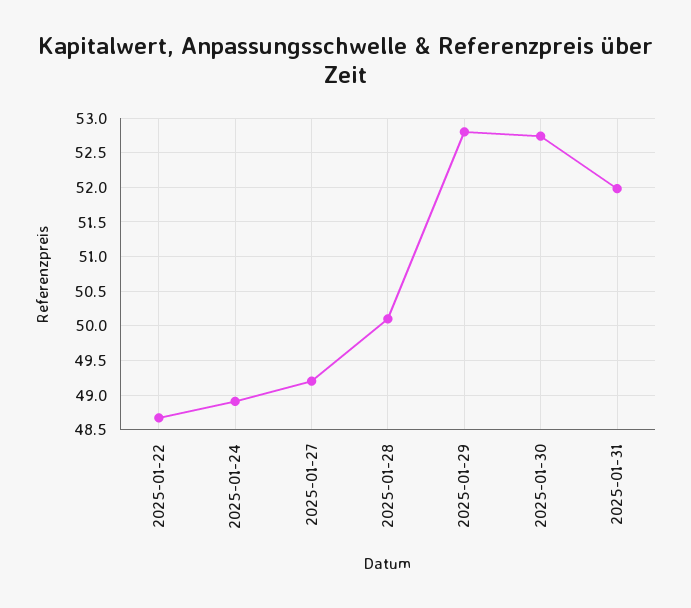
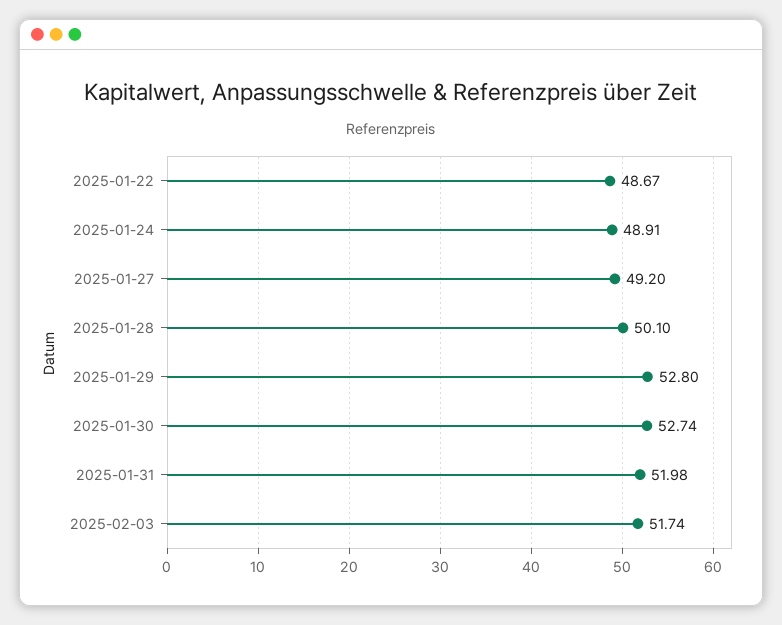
2025-02-03: none -> 51.74

